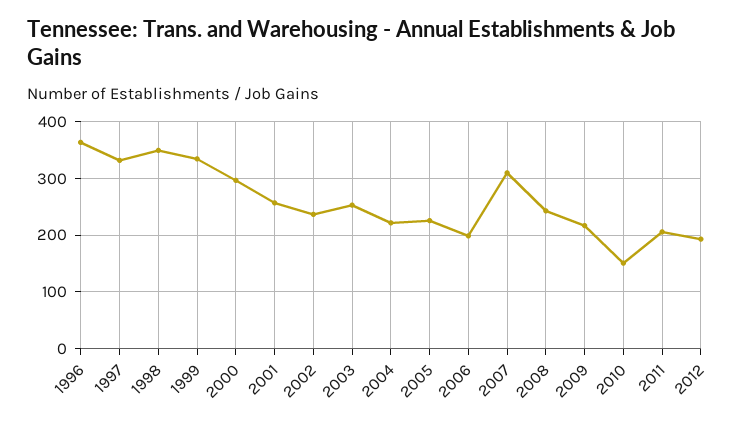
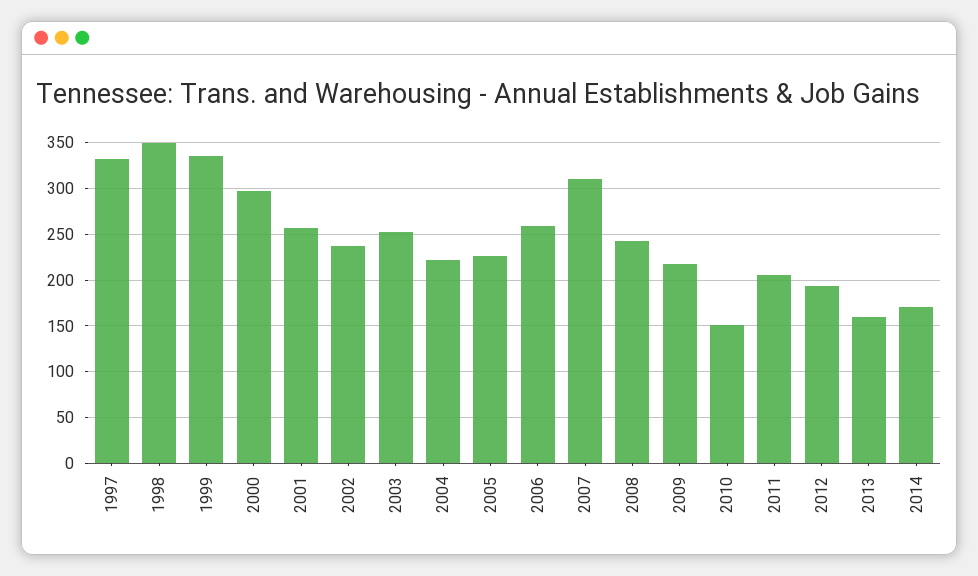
1996: 360 -> none
2006: 200 -> 260
2013: none -> 160
2014: none -> 170

